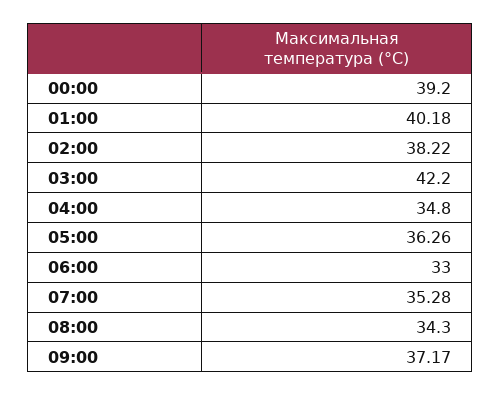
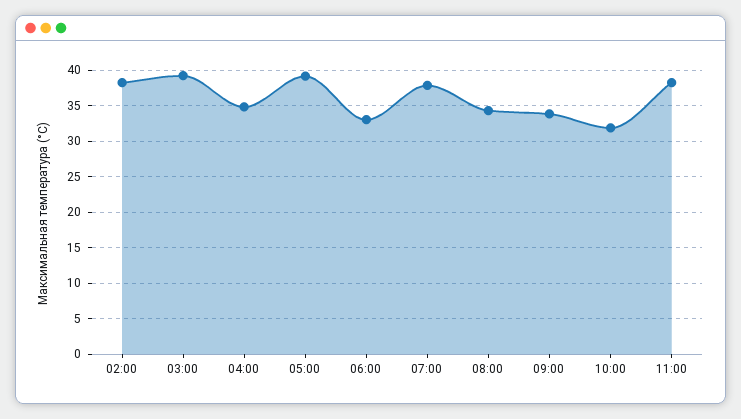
00:00: 39.2 -> none
01:00: 40.18 -> none
03:00: 42.2 -> 39
05:00: 36.26 -> 39
07:00: 35.28 -> 38
09:00: 37.17 -> 34
10:00: none -> 32
11:00: none -> 38

